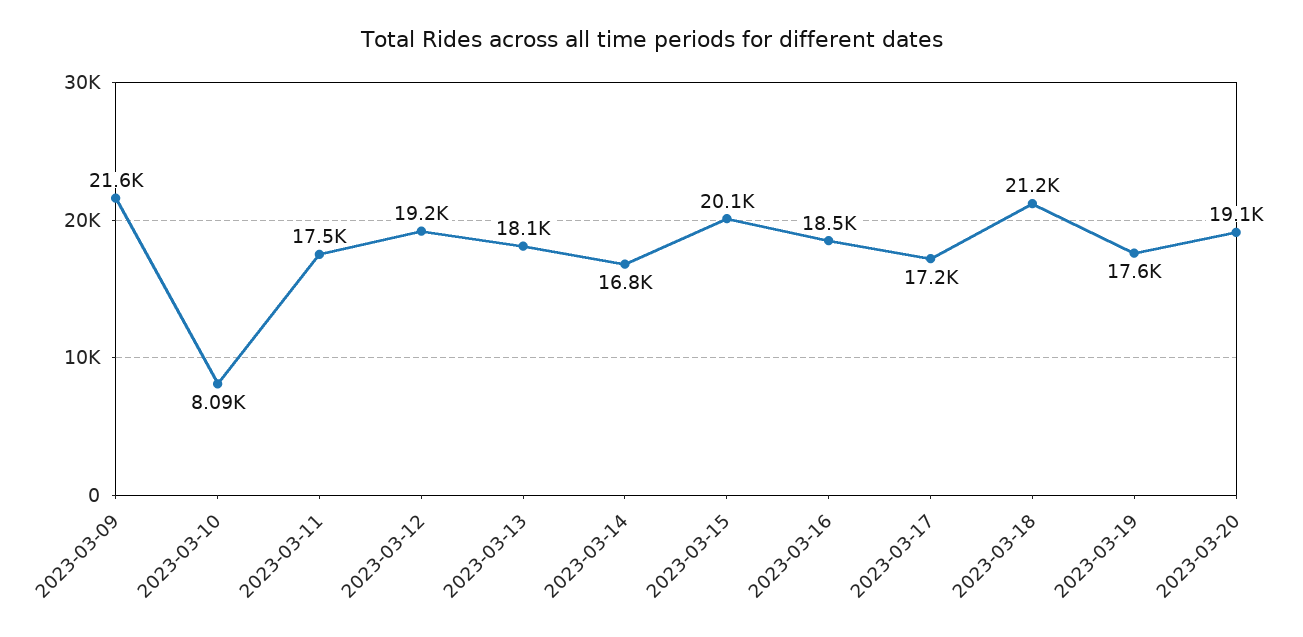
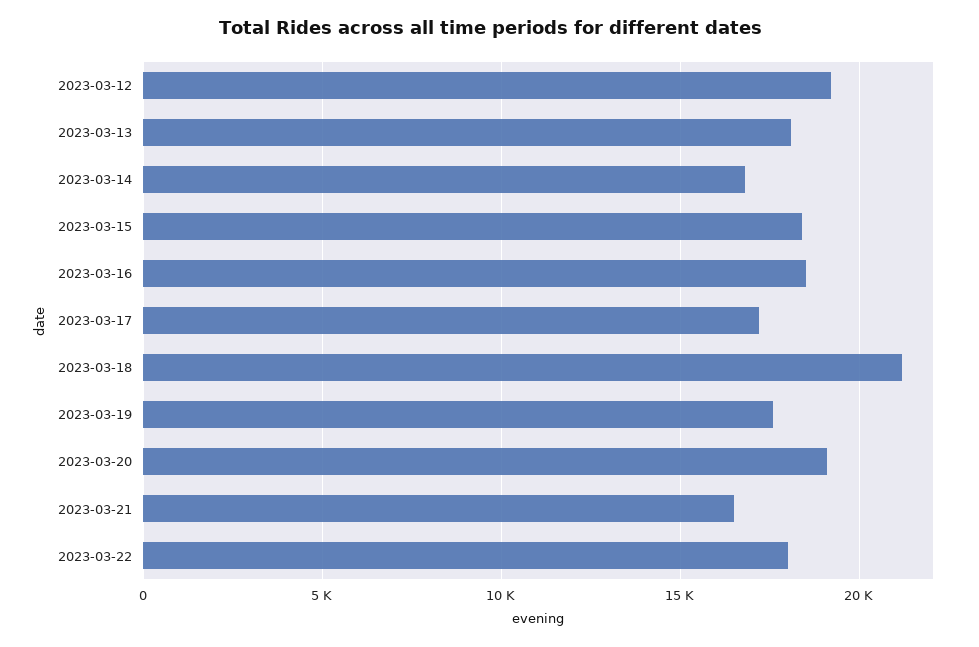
2023-03-09: 21600 -> none
2023-03-10: 8090 -> none
2023-03-11: 17500 -> none
2023-03-15: 20100 -> 18500
2023-03-21: none -> 16500
2023-03-22: none -> 18000

